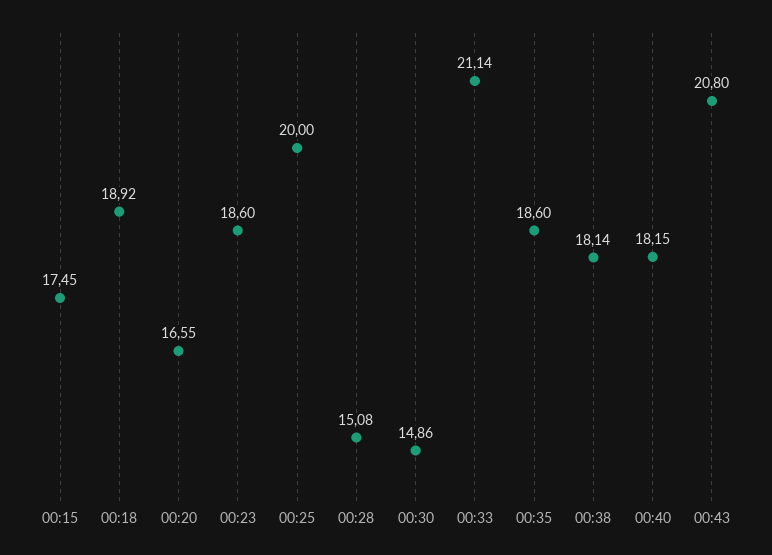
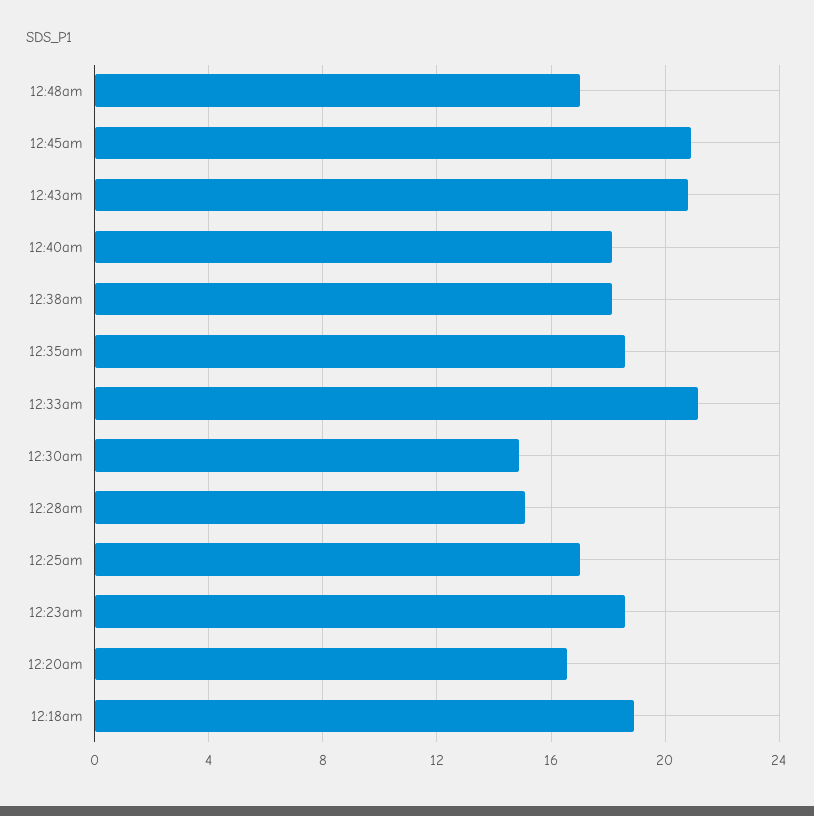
00:15: 17.45 -> none
00:25: 20 -> 17
12:48am: none -> 17
12:45am: none -> 21

